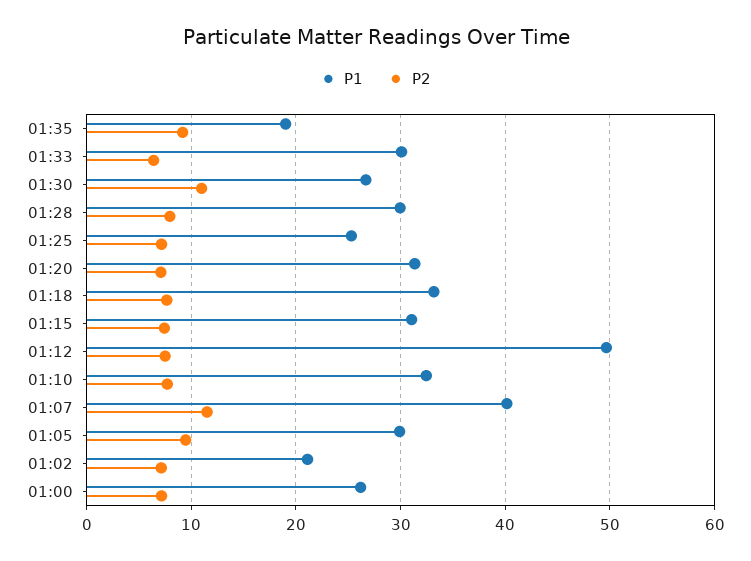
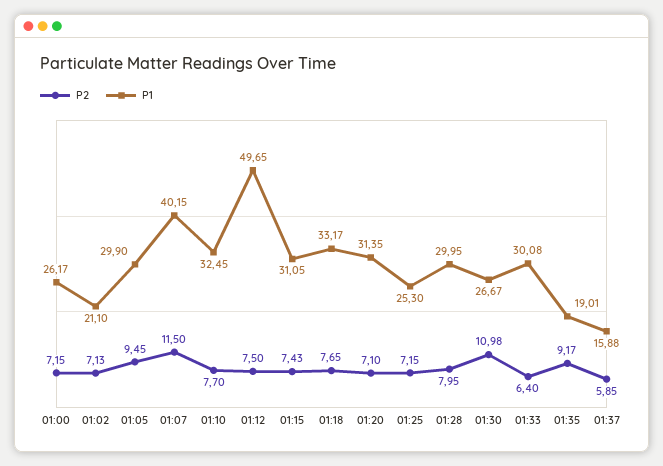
P2, 01:37: none -> 5.85
P1, 01:37: none -> 15.88

